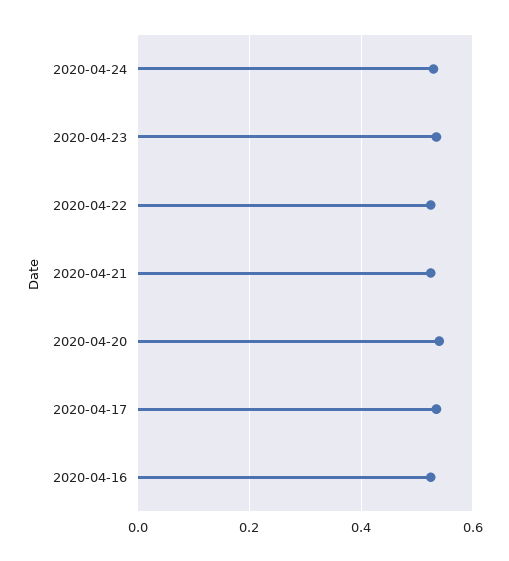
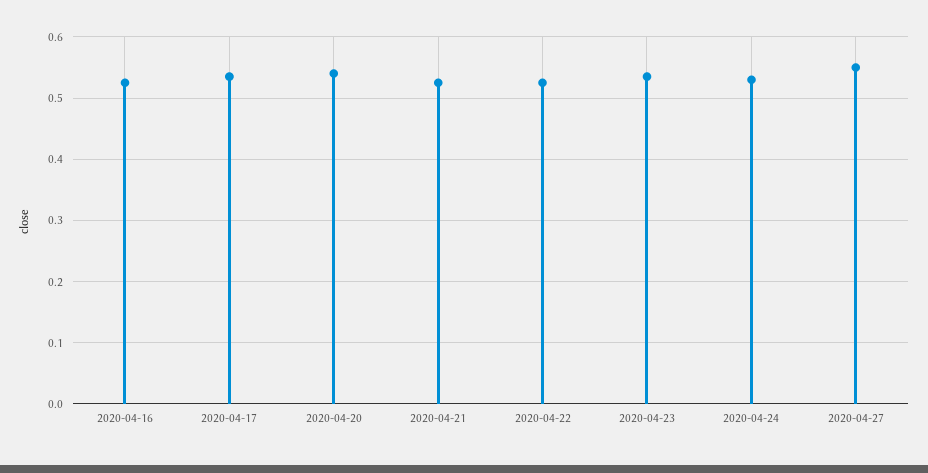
2020-04-27: none -> 0.55

